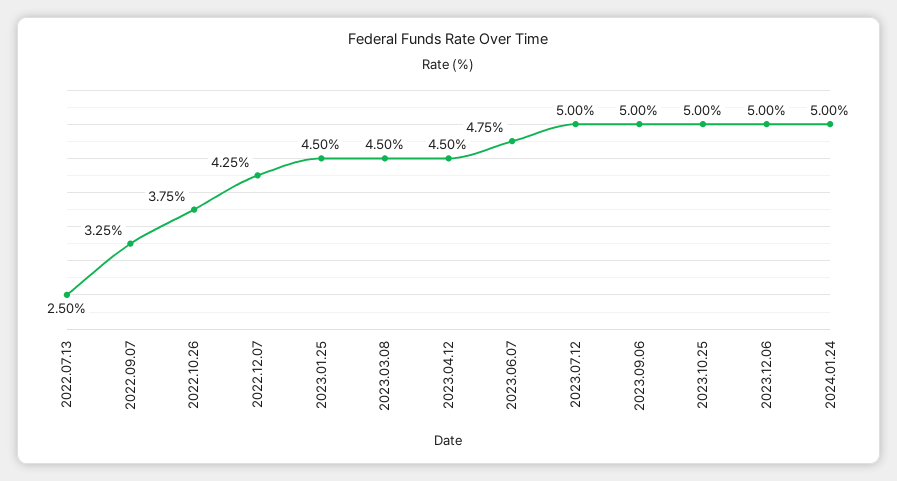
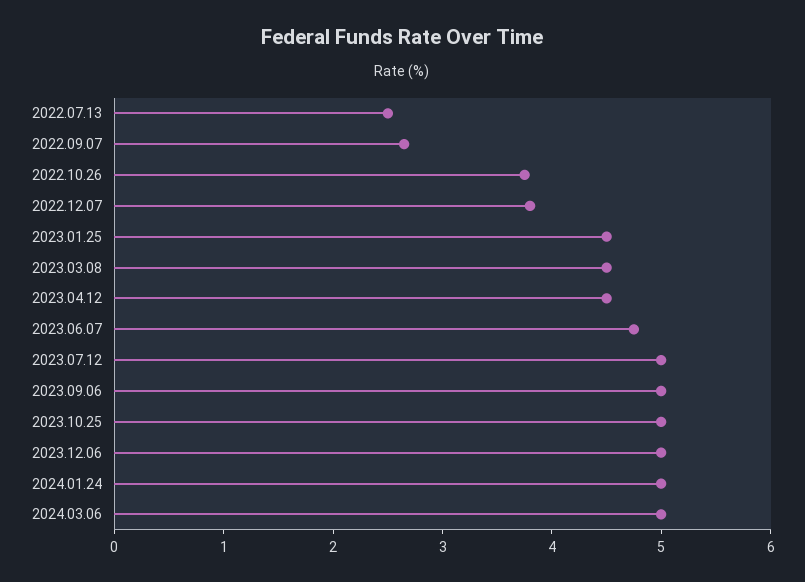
2022.09.07: 3.25 -> 2.6
2022.12.07: 4.25 -> 3.8
2024.03.06: none -> 5

